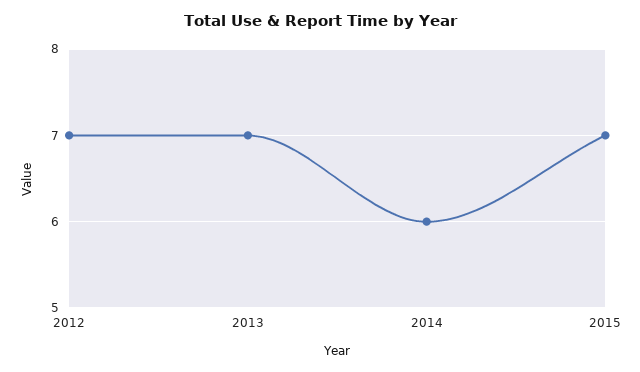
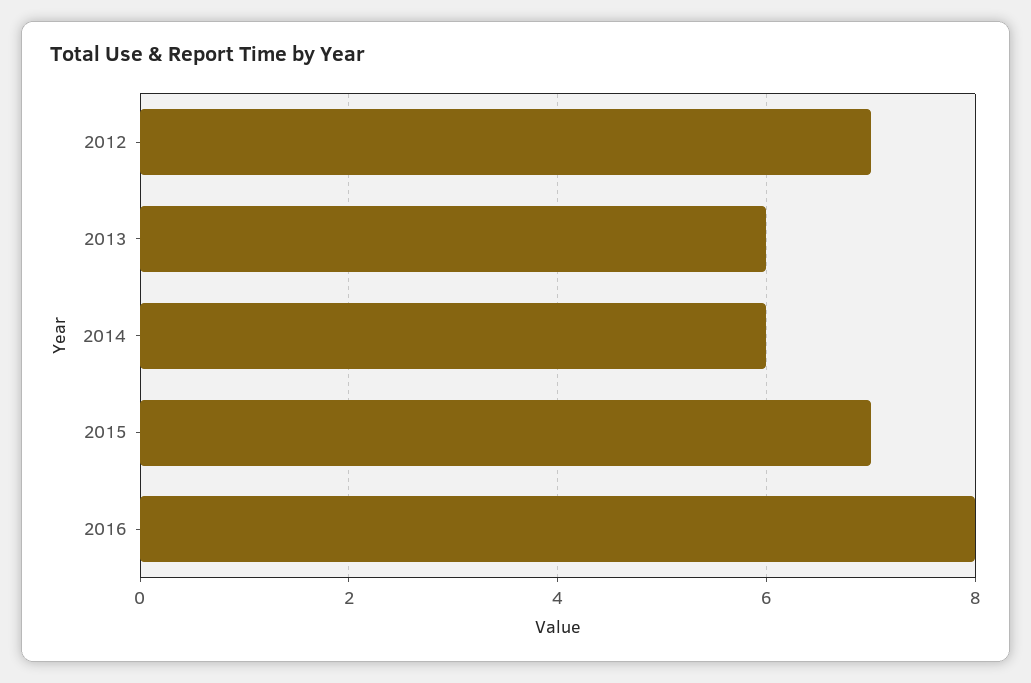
2013: 7 -> 6
2016: none -> 8

